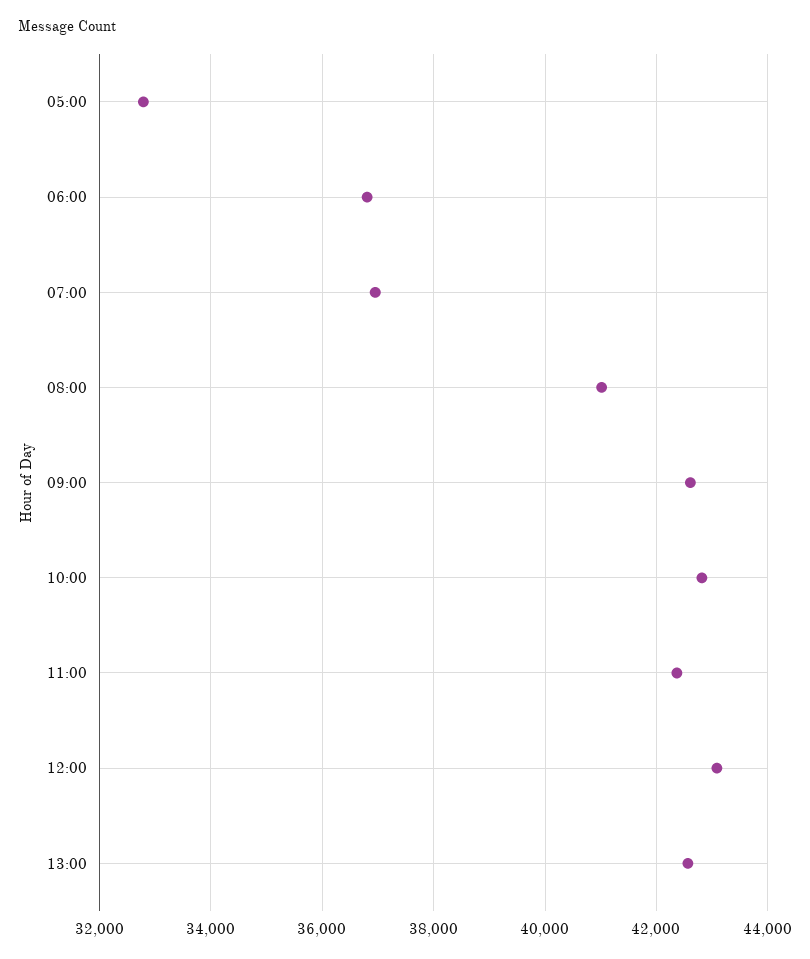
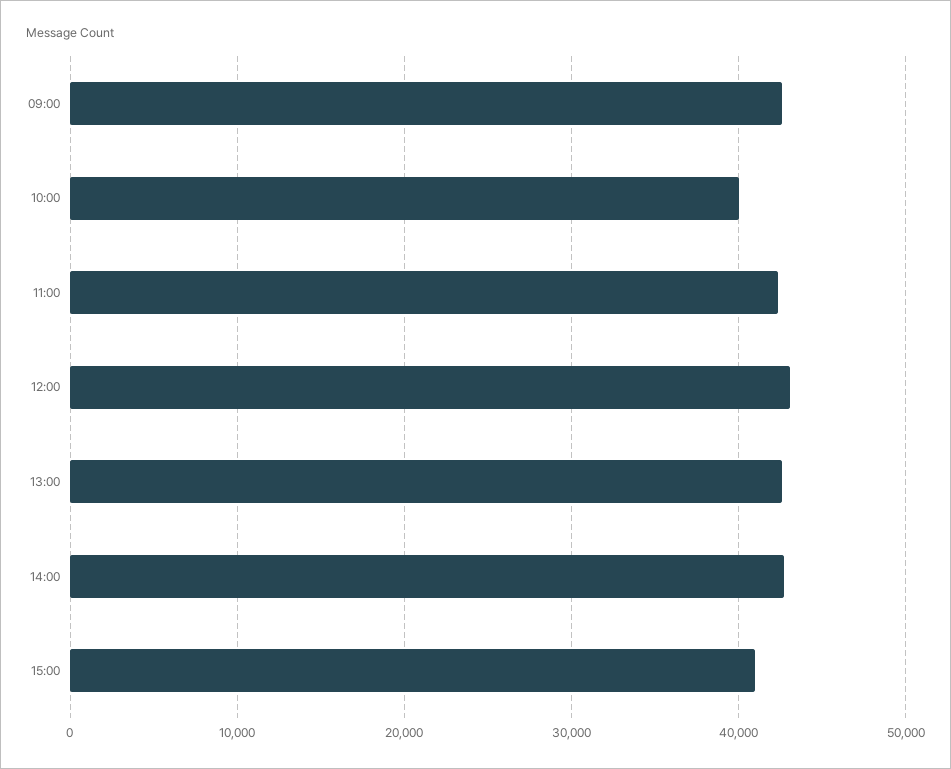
05:00: 32800 -> none
06:00: 36800 -> none
07:00: 37000 -> none
08:00: 41000 -> none
10:00: 42800 -> 40000
14:00: none -> 43000
15:00: none -> 41000

